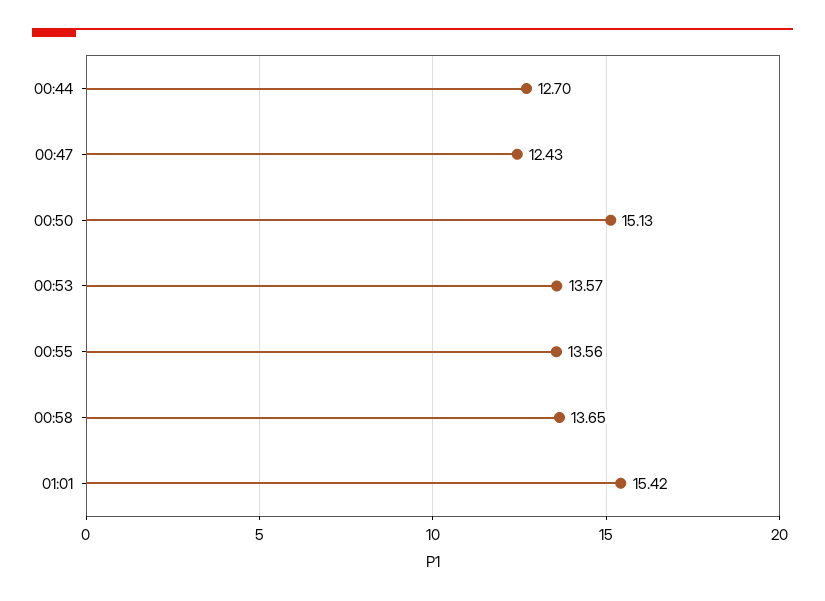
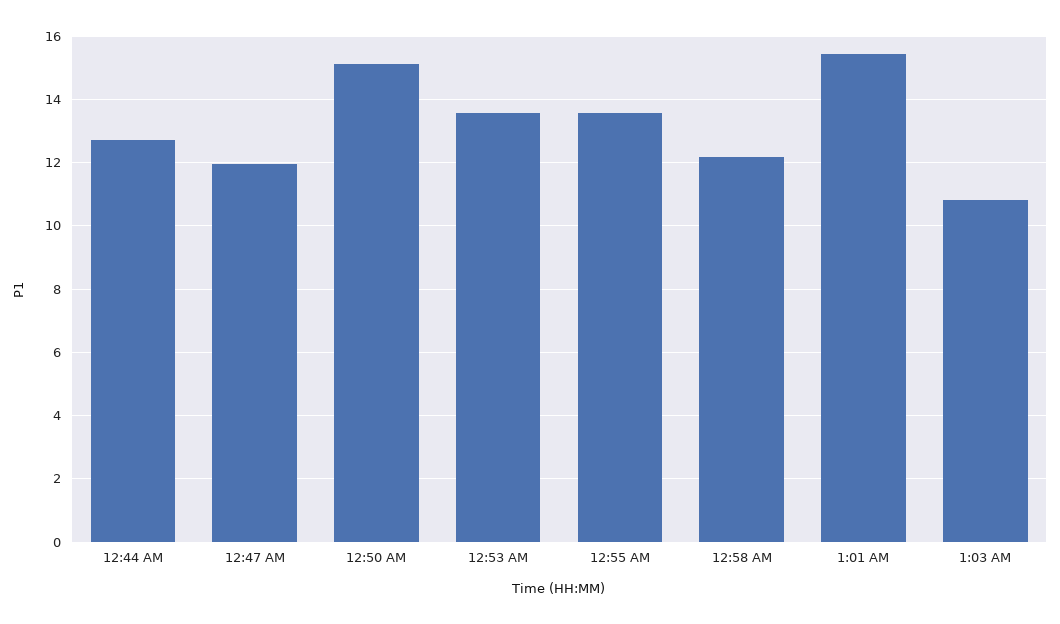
00:47: 12.43 -> 12
00:58: 13.65 -> 12.2
1:03 AM: none -> 10.8

